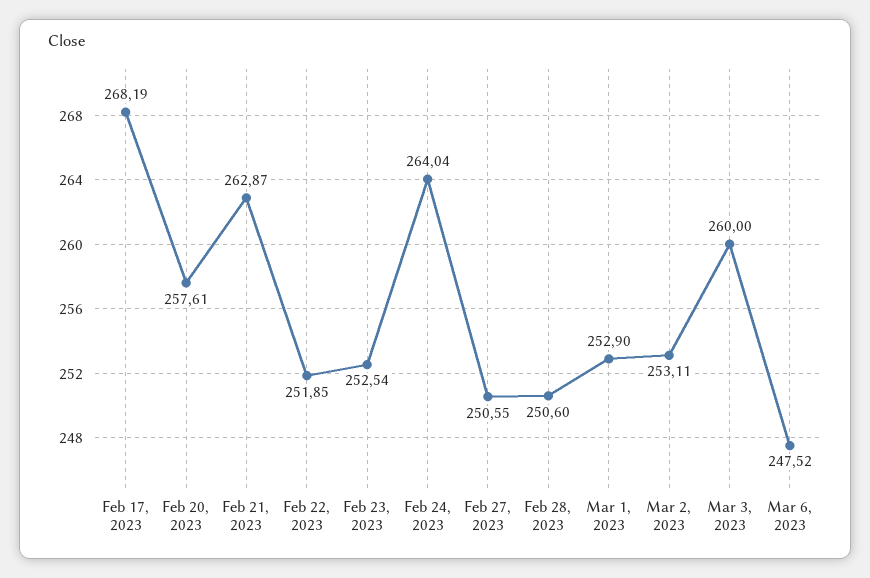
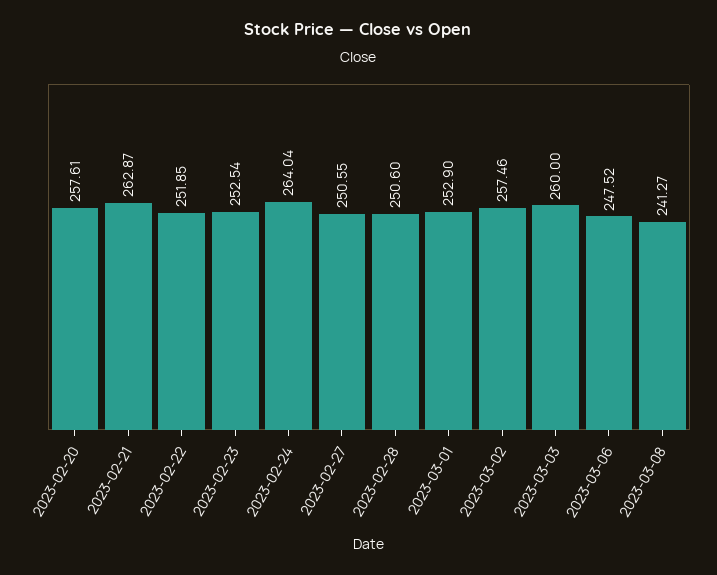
Feb 17, 2023: 268.19 -> none
Mar 2, 2023: 253.11 -> 257.46
2023-03-08: none -> 241.27

